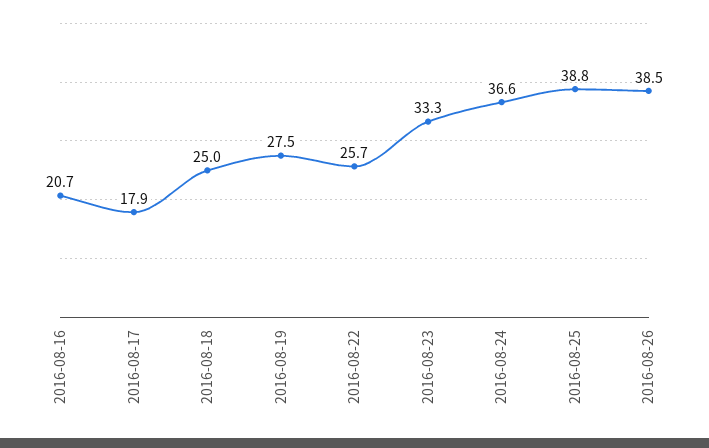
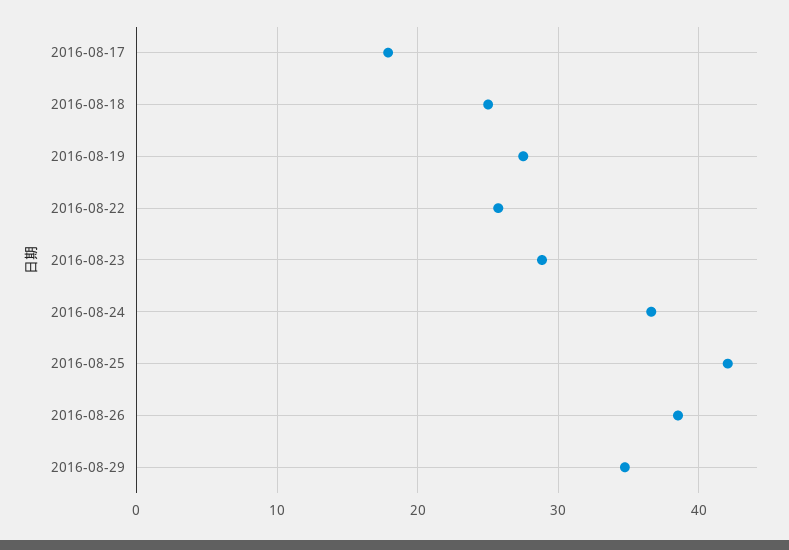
2016-08-16: 20.7 -> none
2016-08-23: 33.3 -> 29
2016-08-25: 38.8 -> 42
2016-08-29: none -> 35

